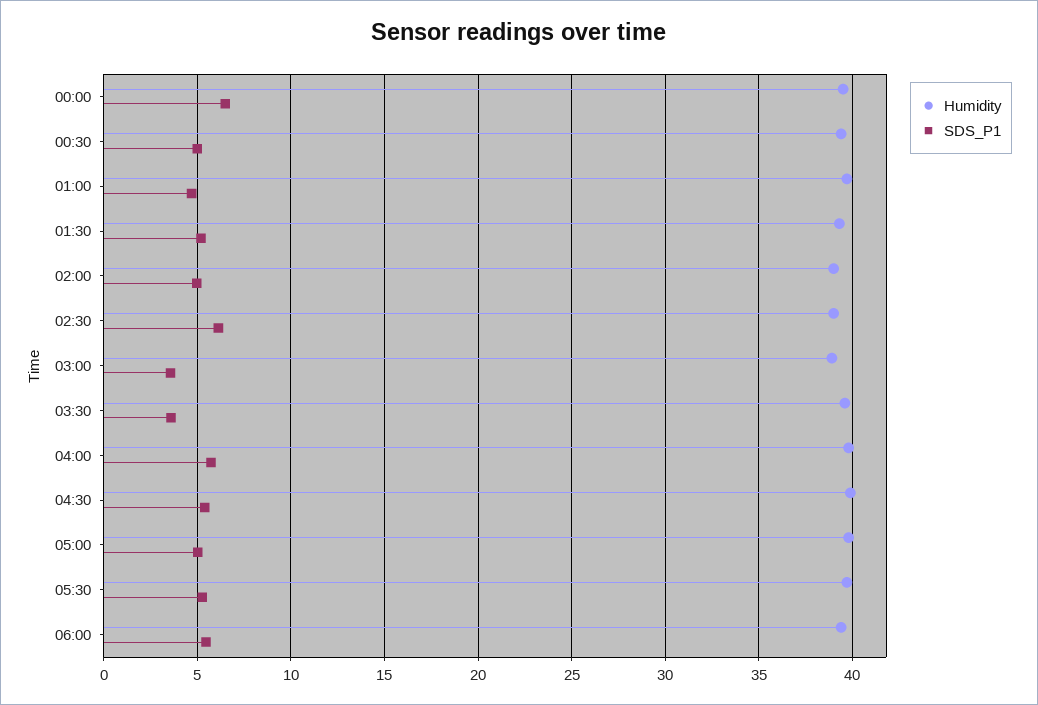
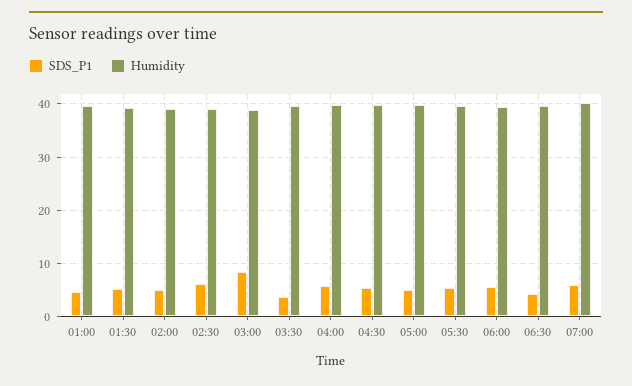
Humidity, 00:00: 39.5 -> none
SDS_P1, 00:00: 6.5 -> none
Humidity, 00:30: 39.5 -> none
SDS_P1, 00:30: 5 -> none
SDS_P1, 03:00: 3.5 -> 8
SDS_P1, 06:30: none -> 4
Humidity, 06:30: none -> 40
SDS_P1, 07:00: none -> 6
Humidity, 07:00: none -> 40

